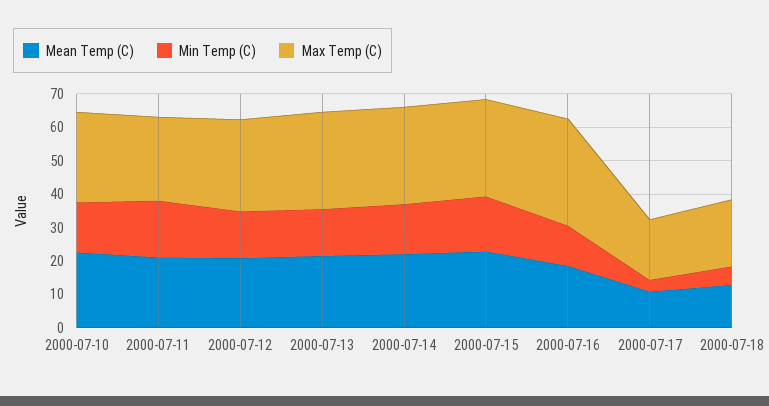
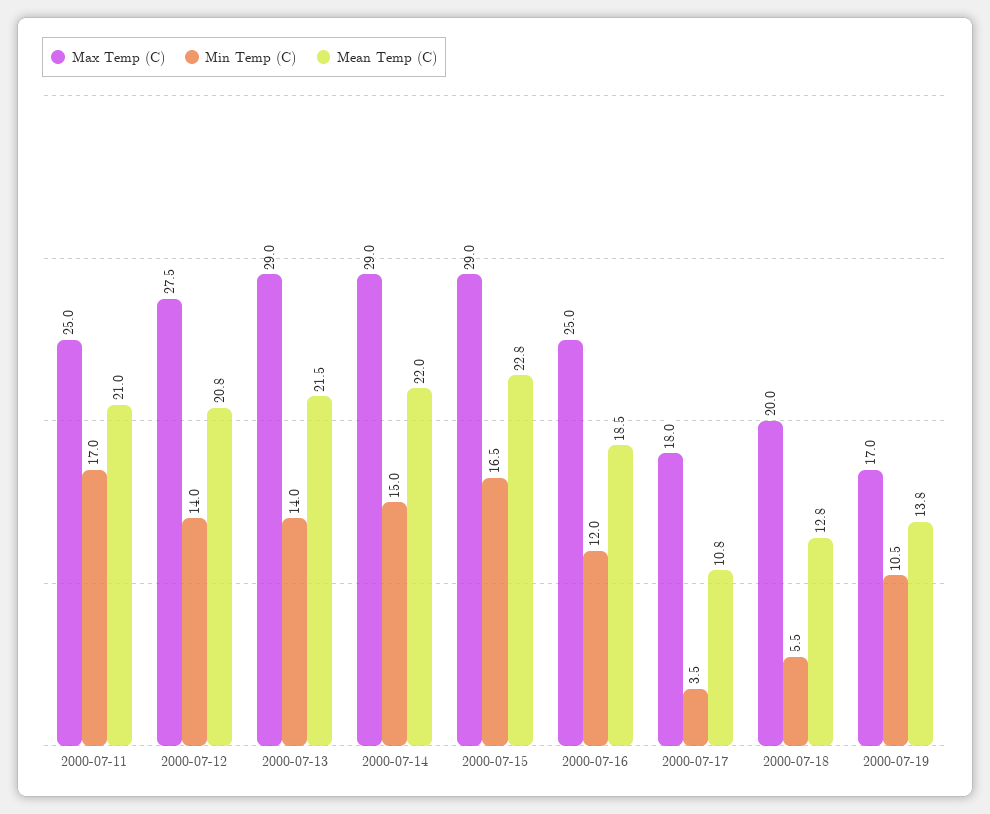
Mean Temp (C), 2000-07-10: 22.5 -> none
Min Temp (C), 2000-07-10: 15 -> none
Max Temp (C), 2000-07-10: 27.5 -> none
Max Temp (C), 2000-07-16: 32.5 -> 25
Max Temp (C), 2000-07-19: none -> 17
Min Temp (C), 2000-07-19: none -> 10.5
Mean Temp (C), 2000-07-19: none -> 13.8

